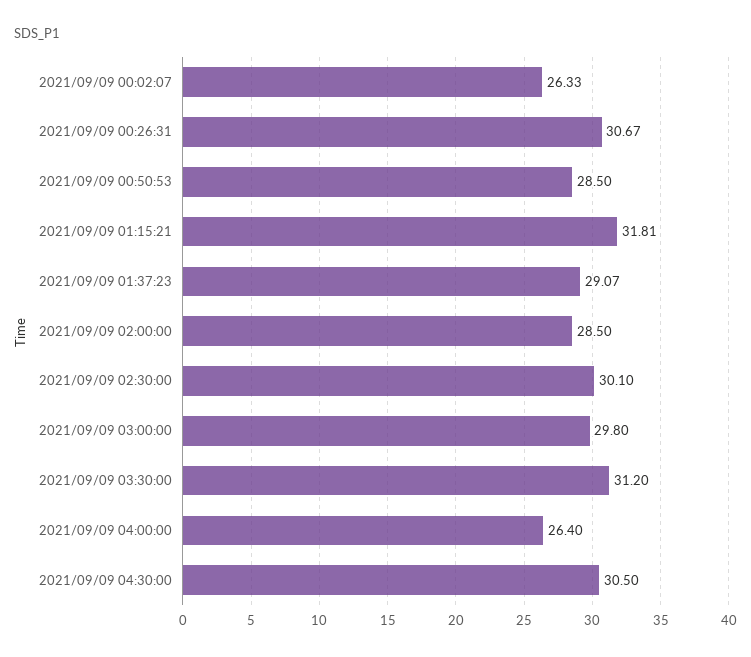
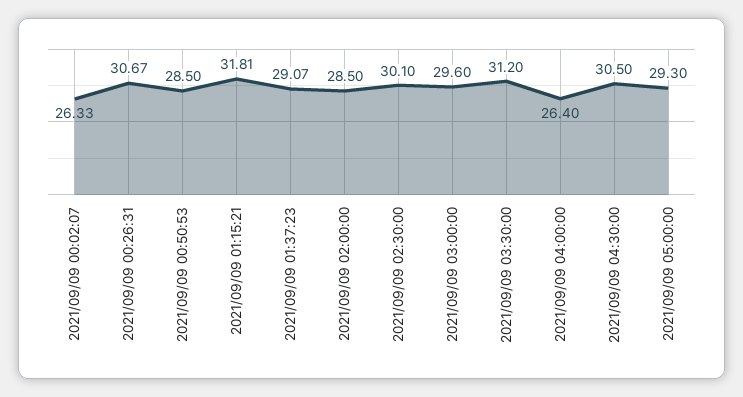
2021/09/09 03:00:00: 29.8 -> 29.6
2021/09/09 05:00:00: none -> 29.3

